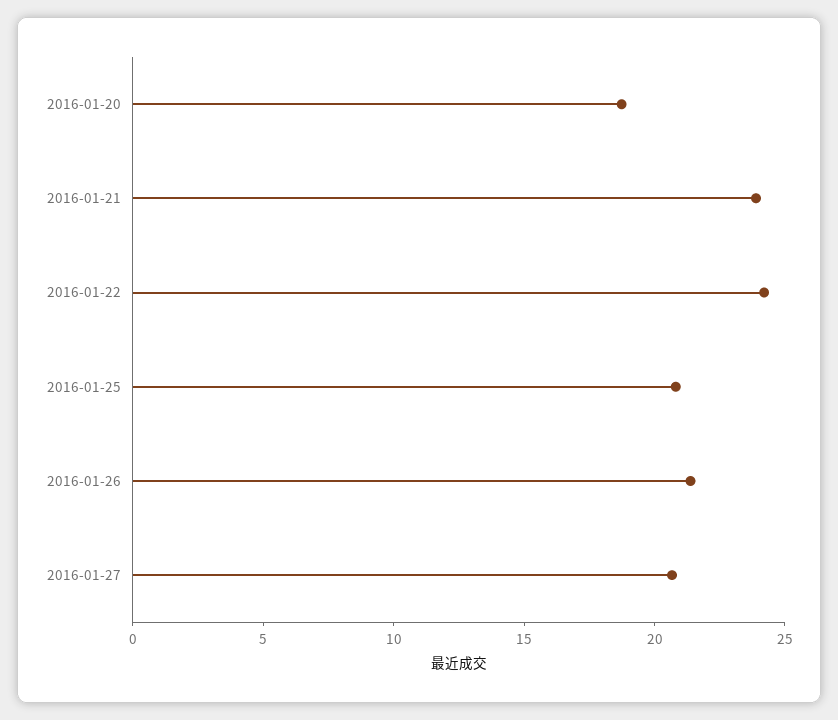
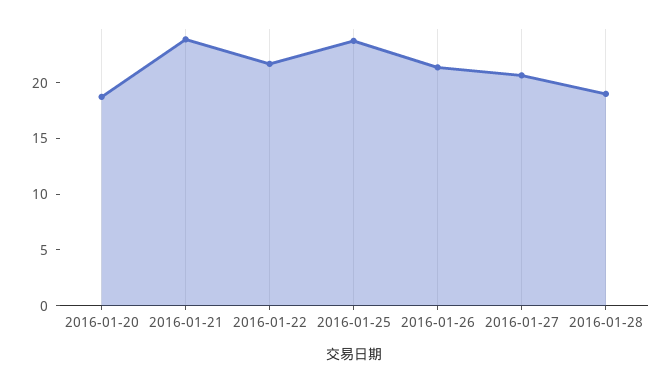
2016-01-22: 24 -> 22
2016-01-25: 21 -> 24
2016-01-28: none -> 19

